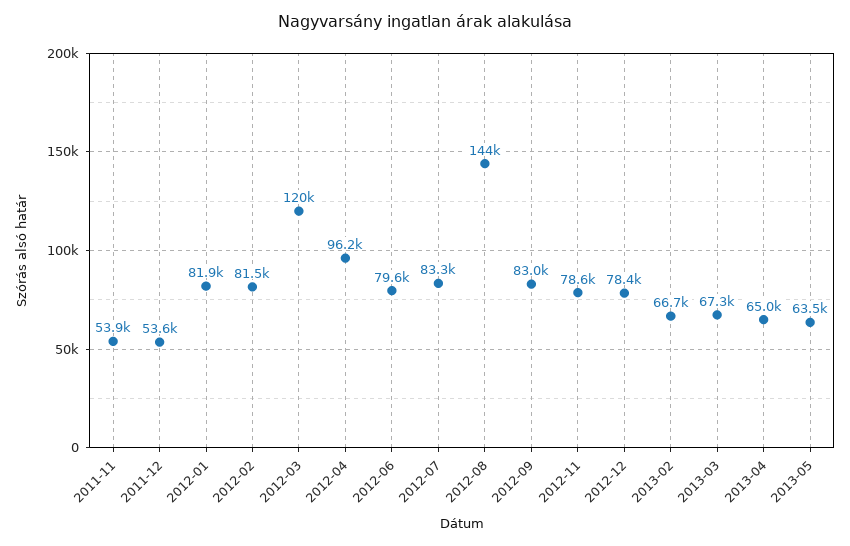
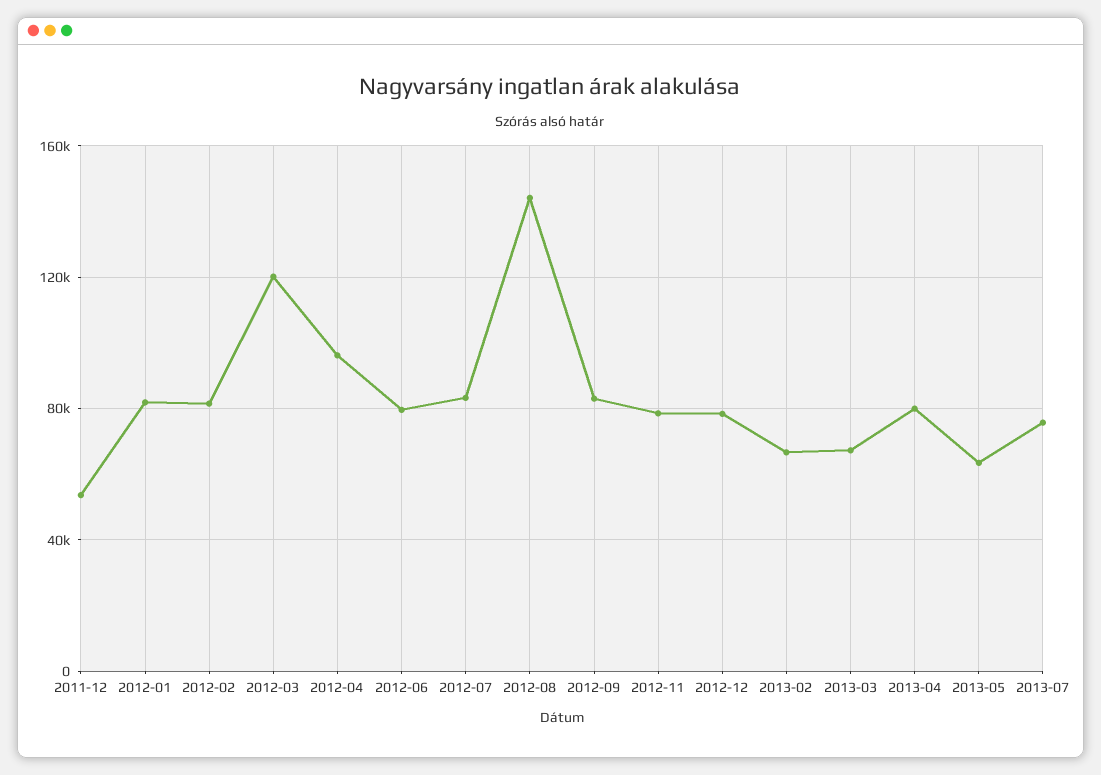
2011-11: 53900 -> none
2013-04: 65000 -> 80000
2013-07: none -> 75000

